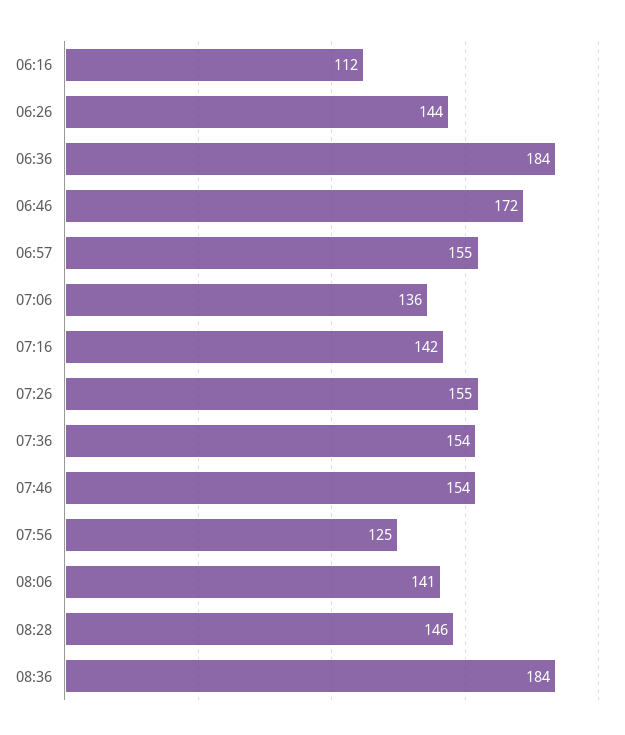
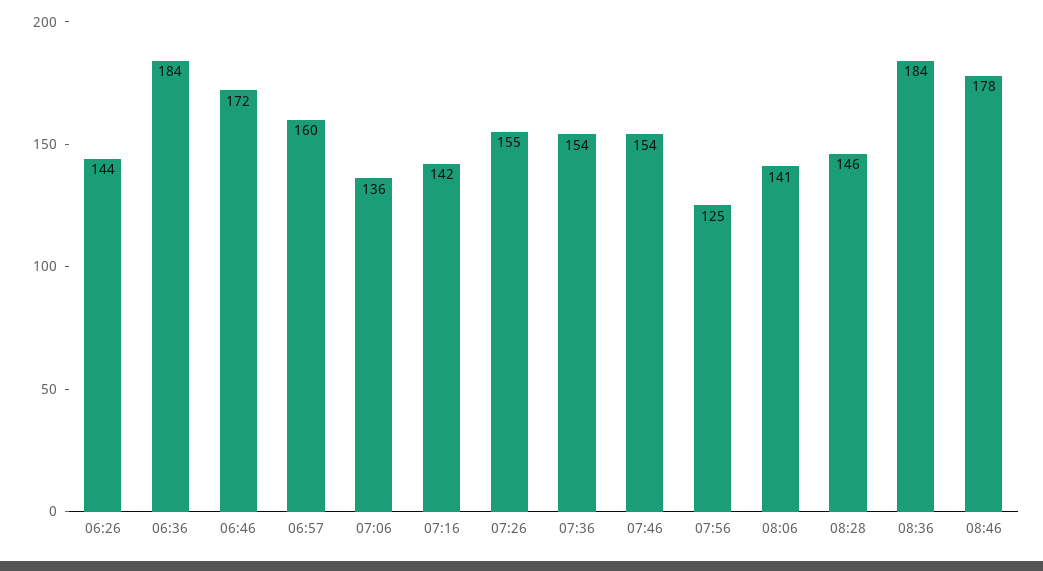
06:16: 112 -> none
06:57: 155 -> 160
08:46: none -> 178

